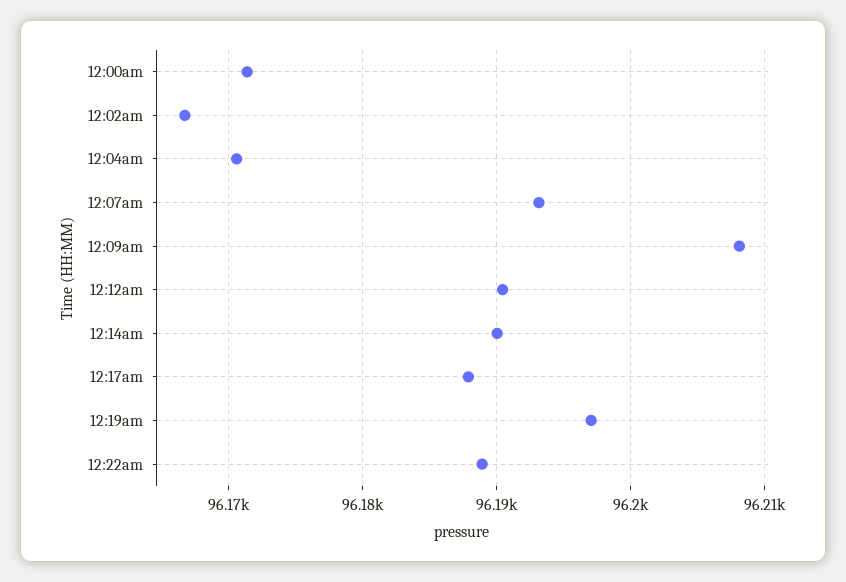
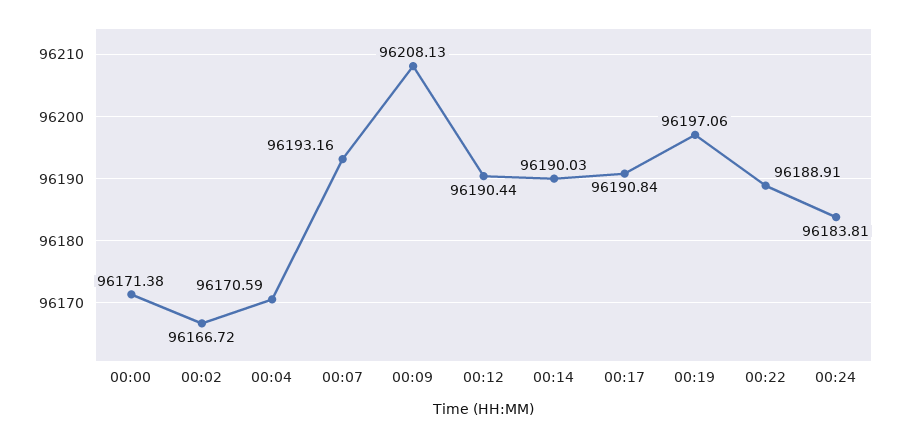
12:17am: 96188 -> 96190.84
00:24: none -> 96183.81

